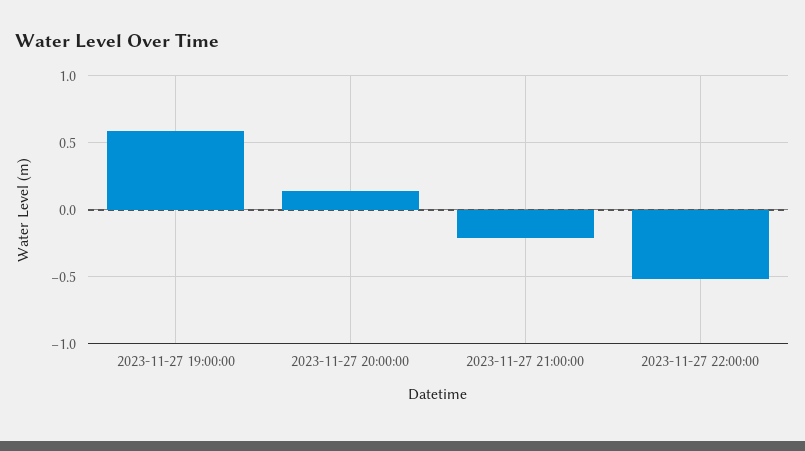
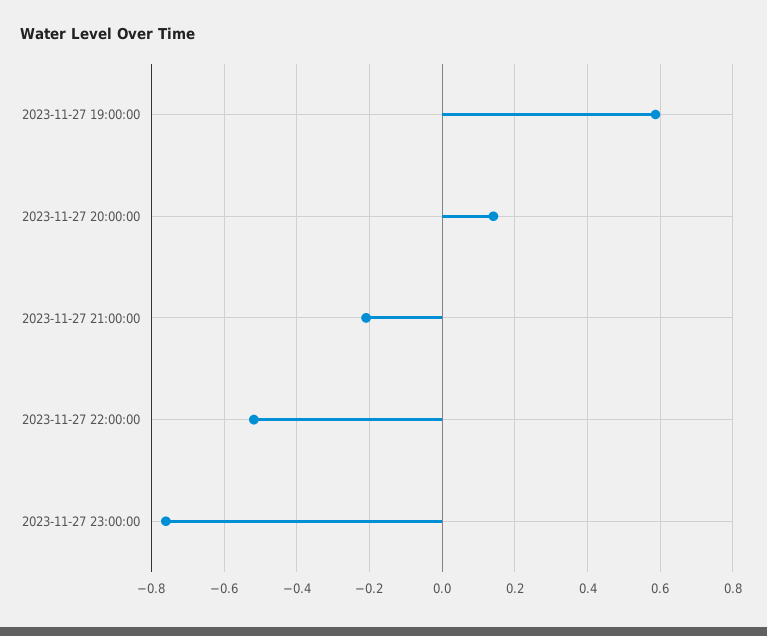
2023-11-27 23:00:00: none -> -0.76

